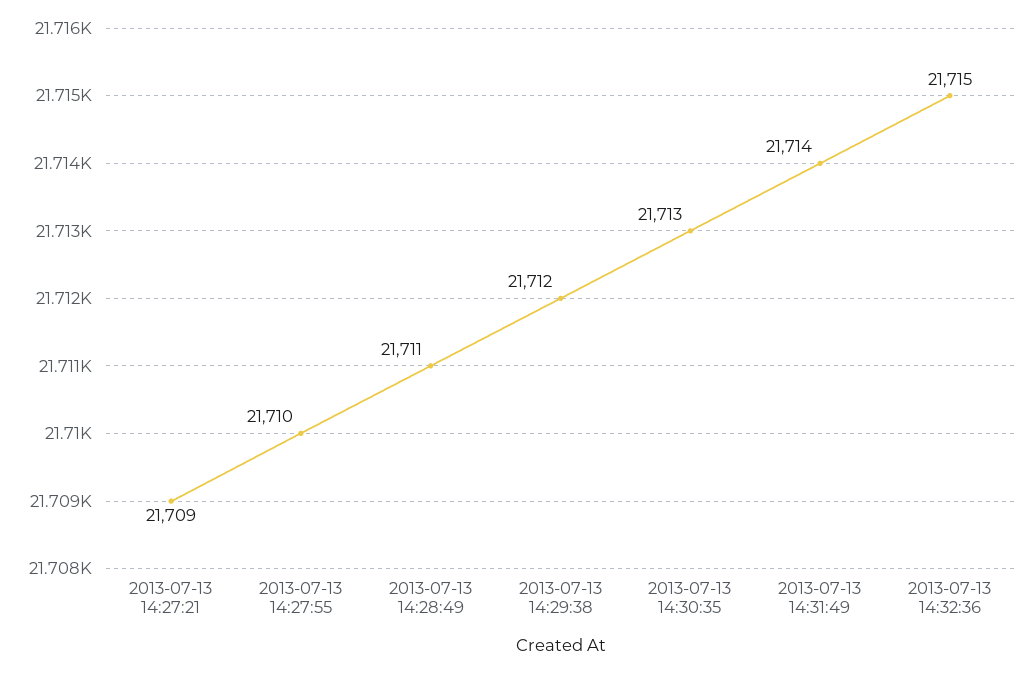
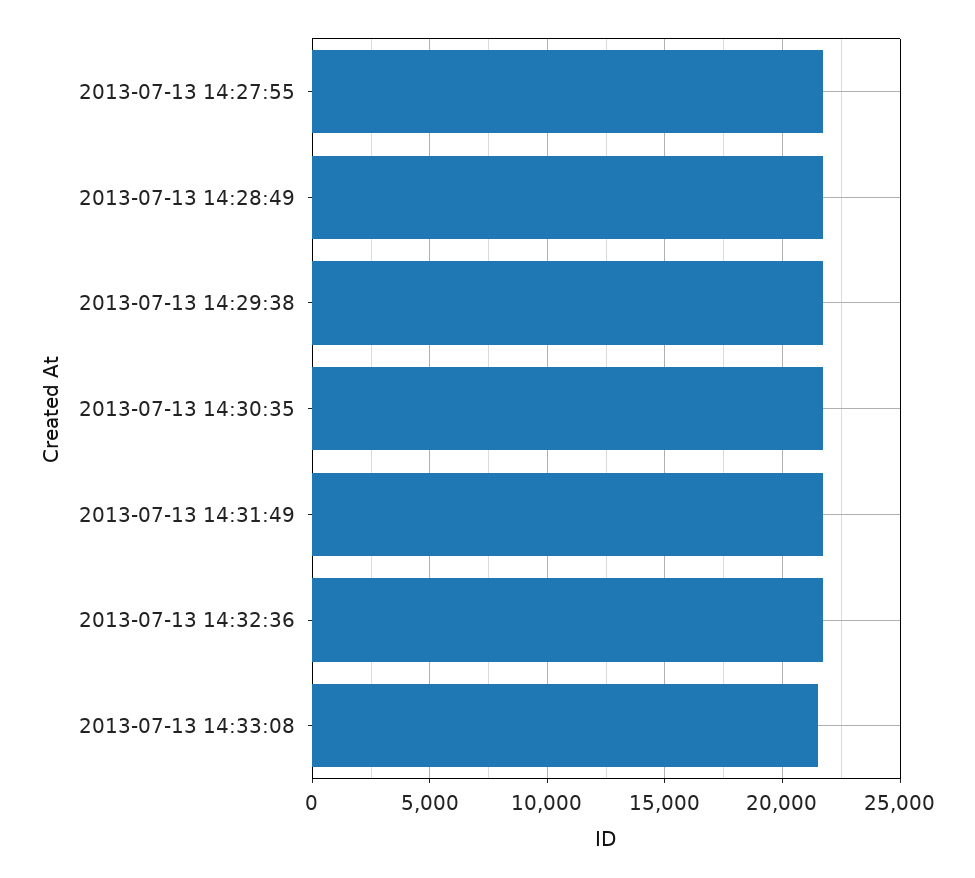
2013-07-13 14:27:21: 21709 -> none
2013-07-13 14:33:08: none -> 21500

